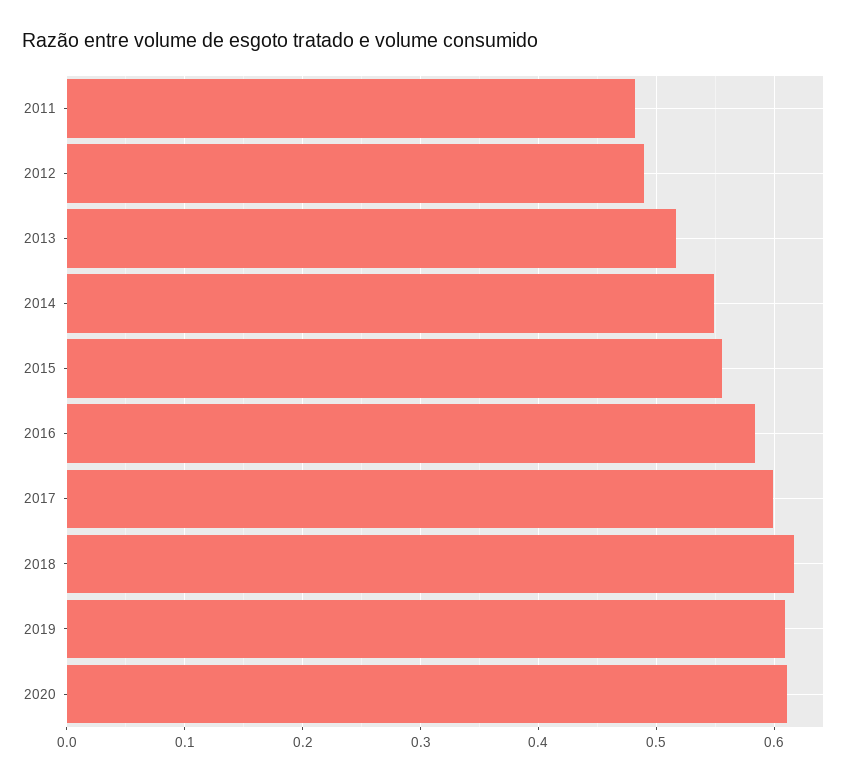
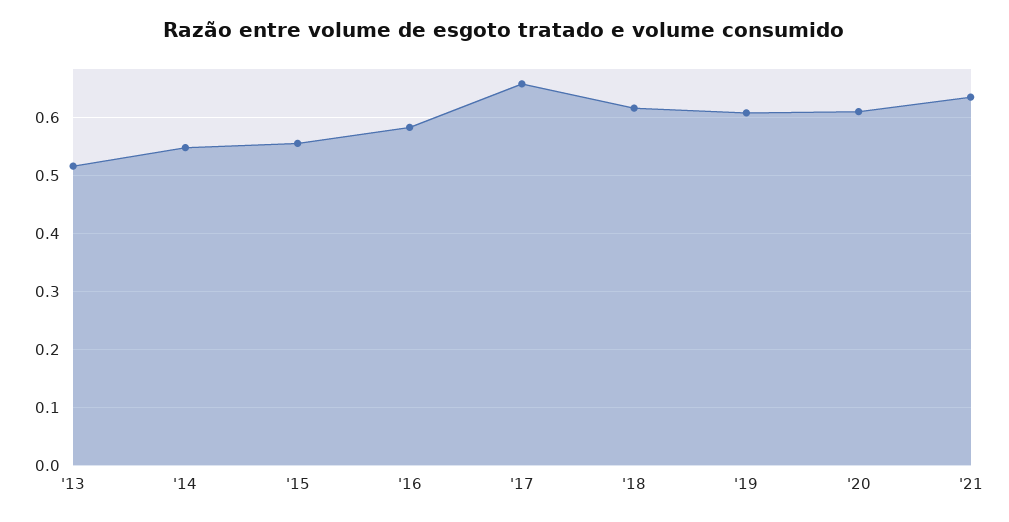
2011: 0.48 -> none
2012: 0.49 -> none
2017: 0.6 -> 0.66
'21: none -> 0.64

